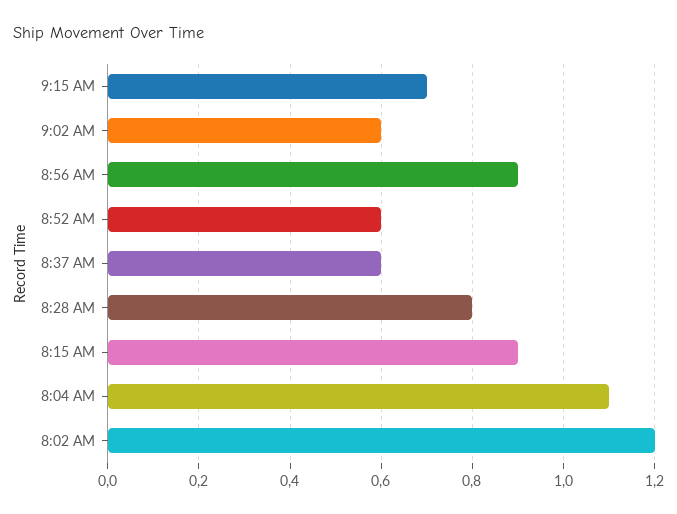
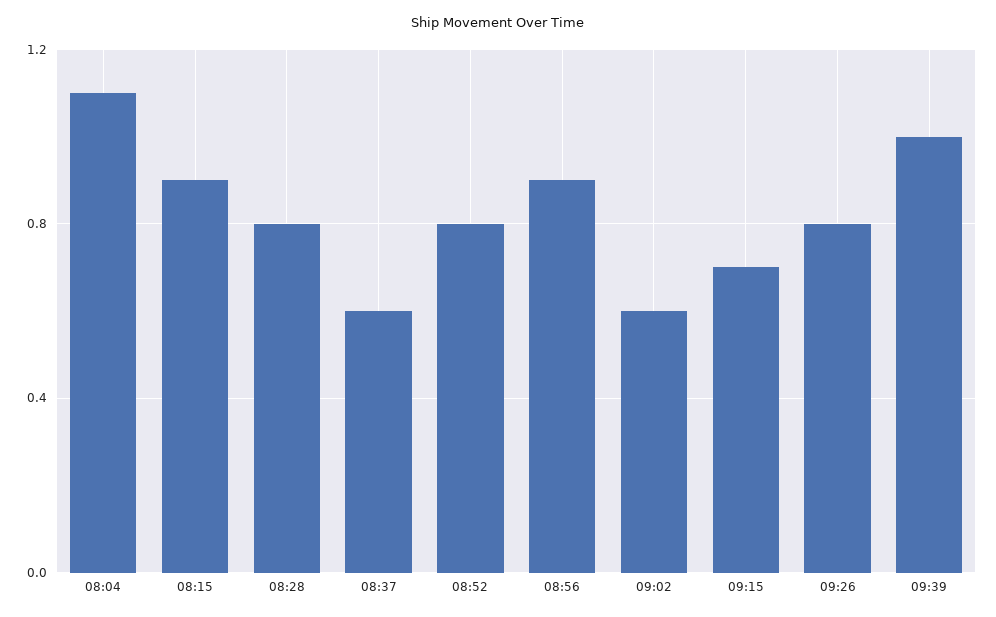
8:52 AM: 0.6 -> 0.8
8:02 AM: 1.2 -> none
09:26: none -> 0.8
09:39: none -> 1

